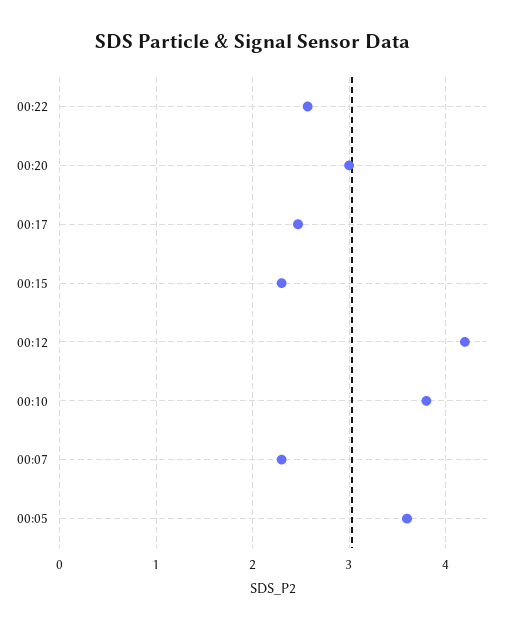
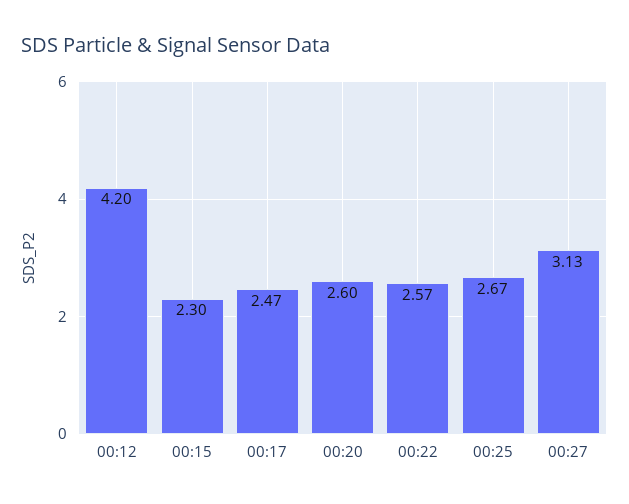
00:20: 3 -> 2.6
00:10: 3.8 -> none
00:07: 2.3 -> none
00:05: 3.6 -> none
00:25: none -> 2.67
00:27: none -> 3.13

